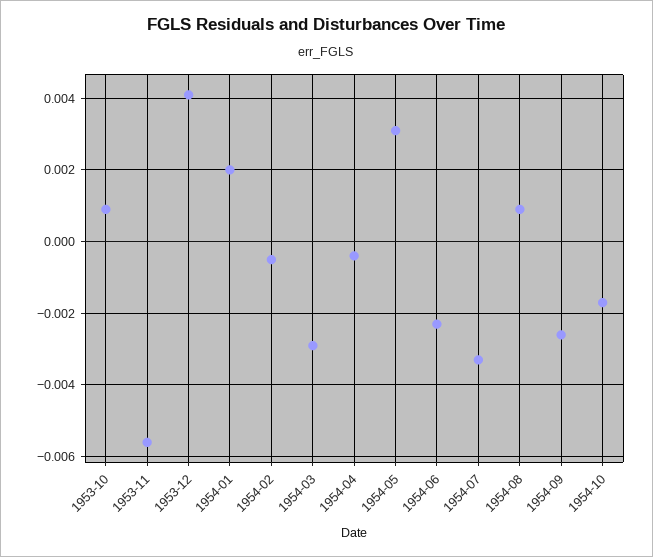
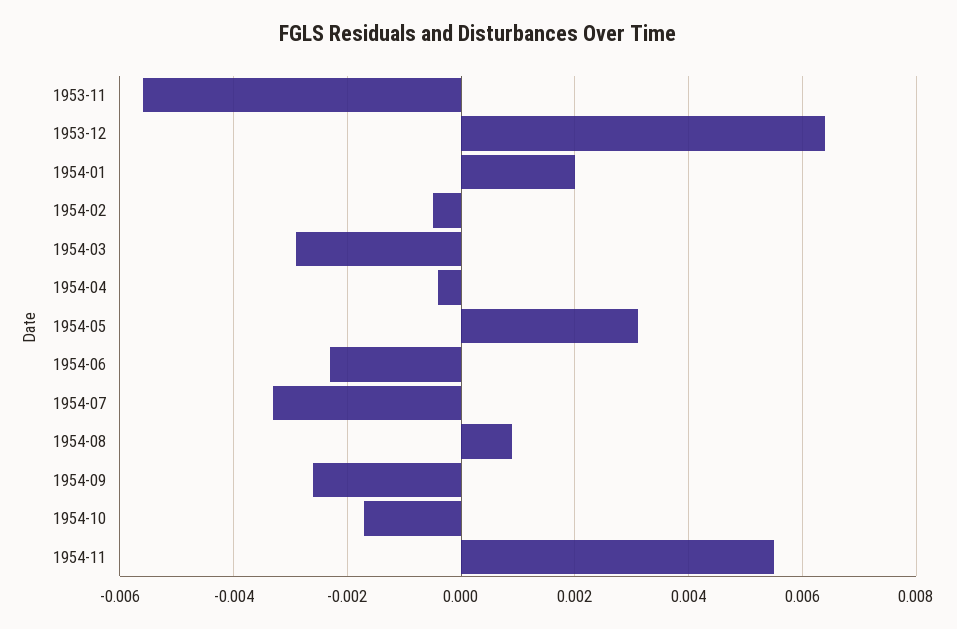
1953-10: 0.001 -> none
1953-12: 0.004 -> 0.0065
1954-11: none -> 0.0055

